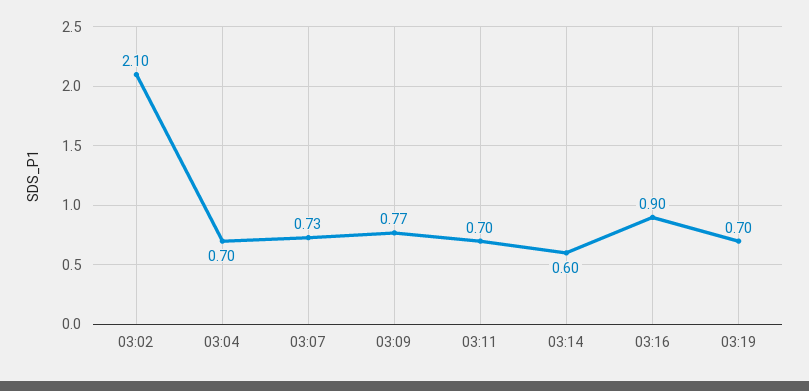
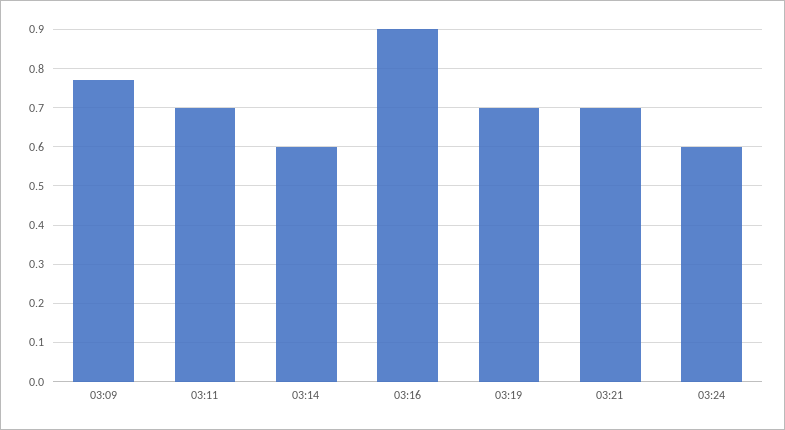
03:02: 2.1 -> none
03:04: 0.7 -> none
03:07: 0.73 -> none
03:21: none -> 0.7
03:24: none -> 0.6

